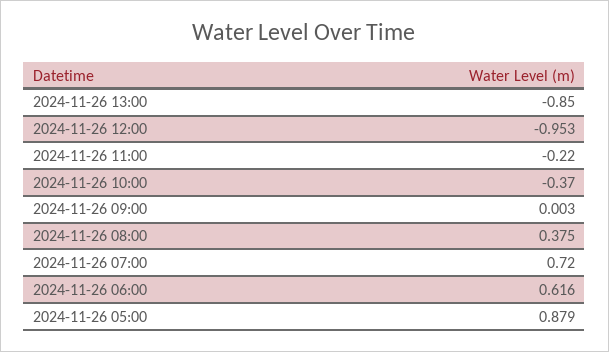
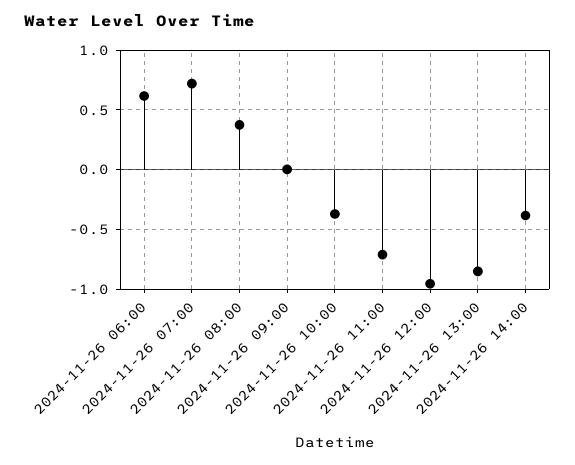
2024-11-26 11:00: -0.22 -> -0.7
2024-11-26 05:00: 0.879 -> none
2024-11-26 14:00: none -> -0.4

